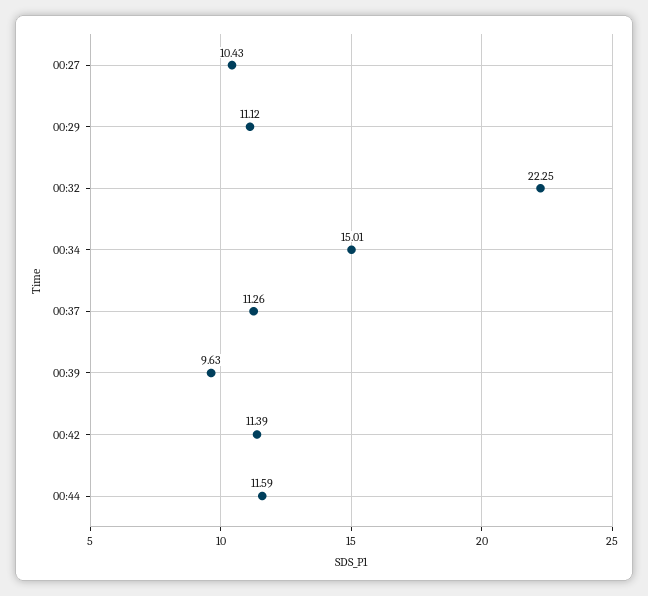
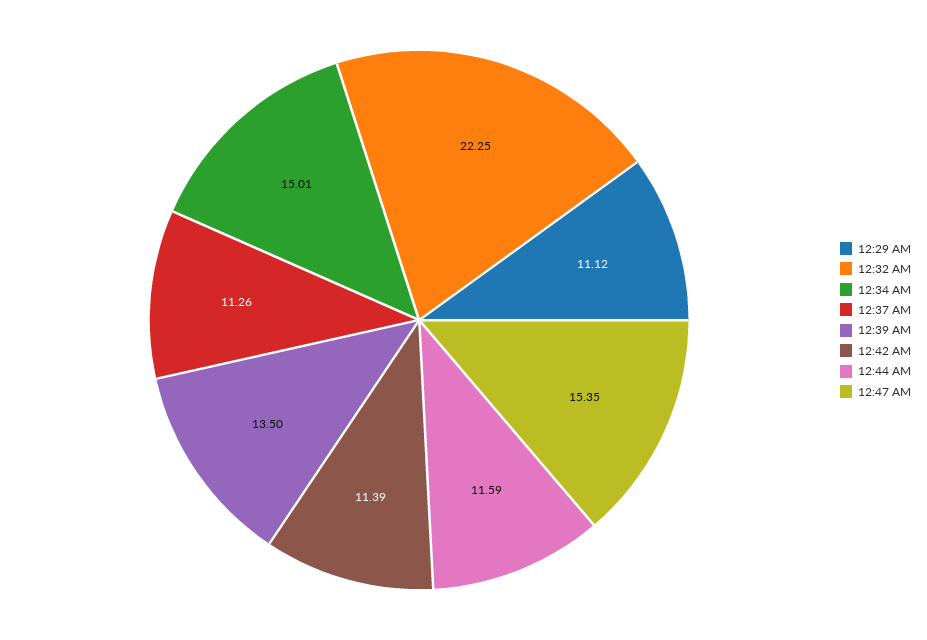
00:27: 10.43 -> none
00:39: 9.63 -> 13.5
12:47 AM: none -> 15.35

